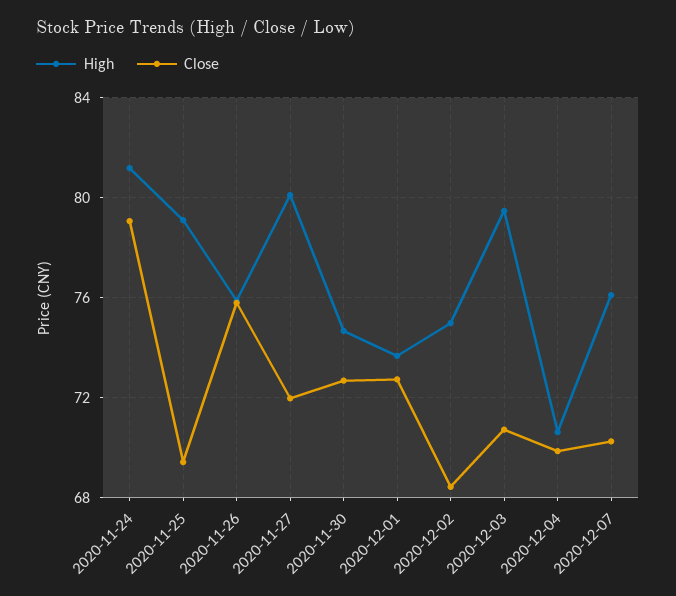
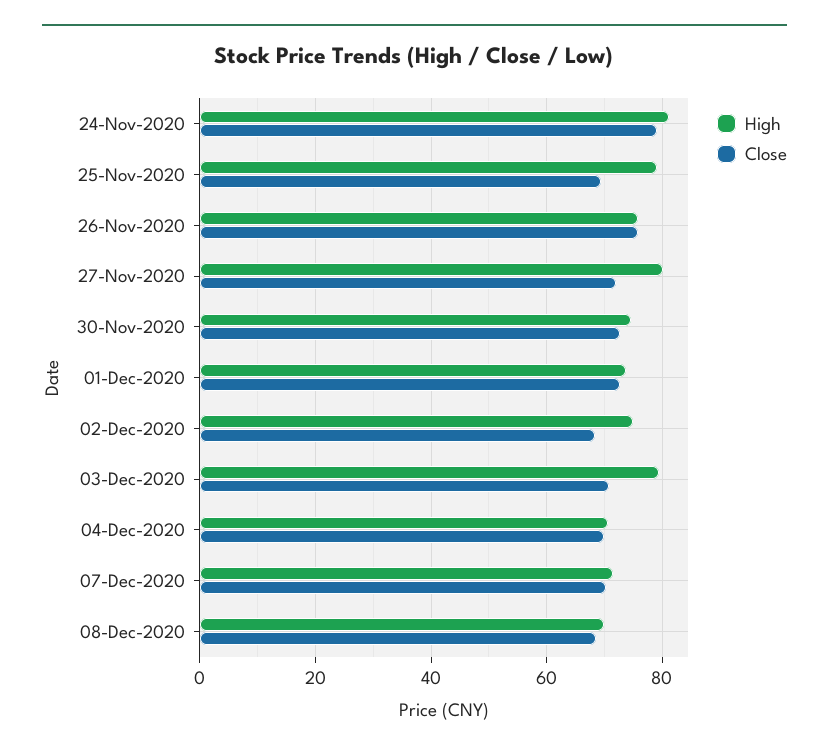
High, 2020-12-07: 76 -> 72
High, 08-Dec-2020: none -> 70
Close, 08-Dec-2020: none -> 68

